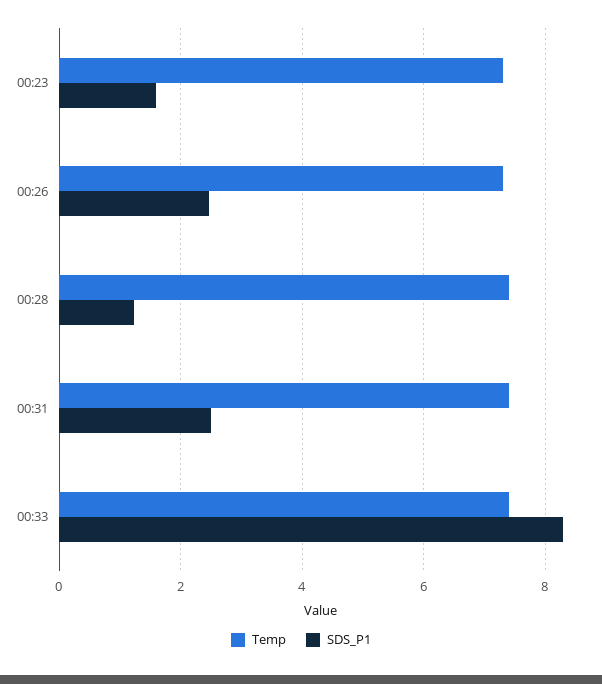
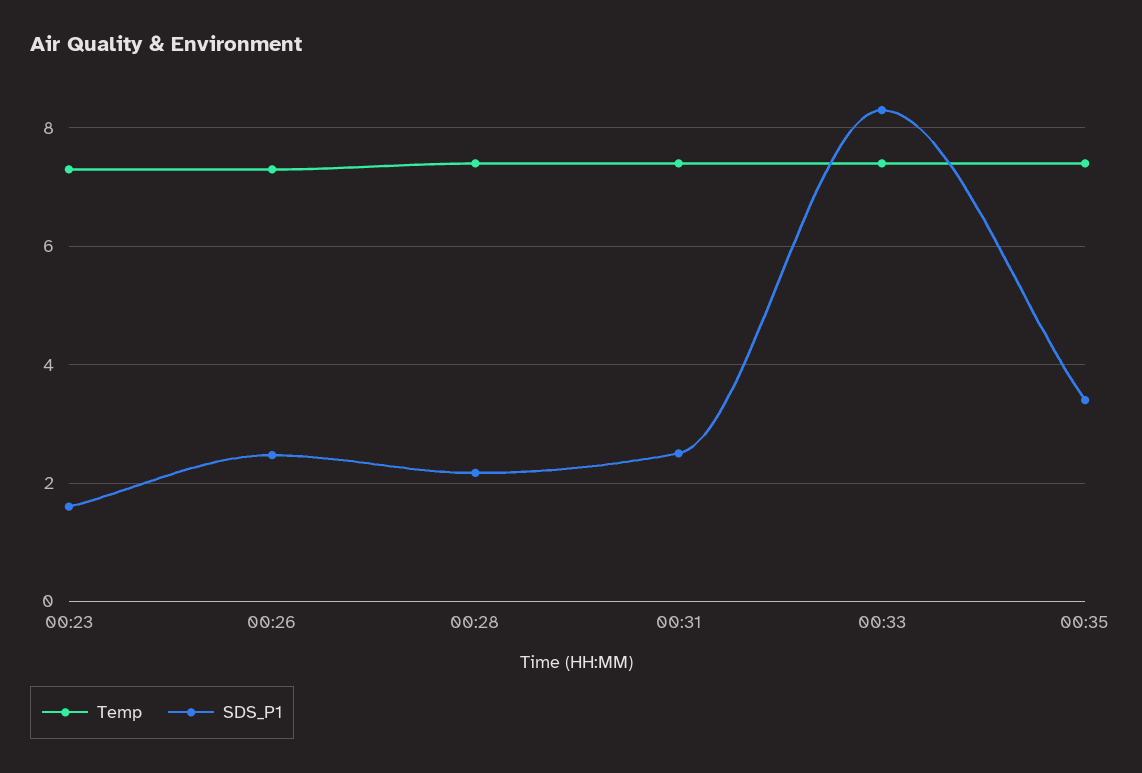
SDS_P1, 00:28: 1.2 -> 2.2
Temp, 00:35: none -> 7.4
SDS_P1, 00:35: none -> 3.4

